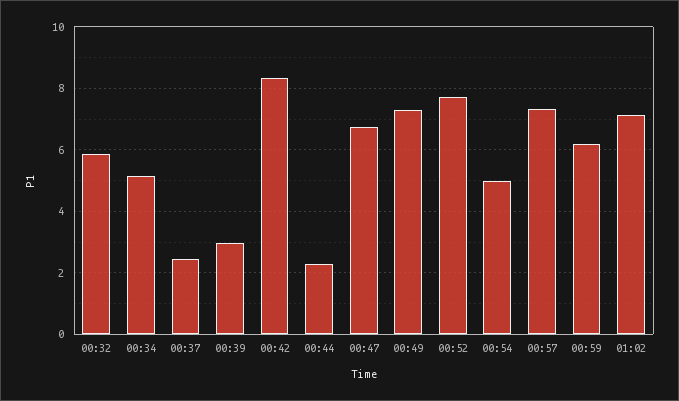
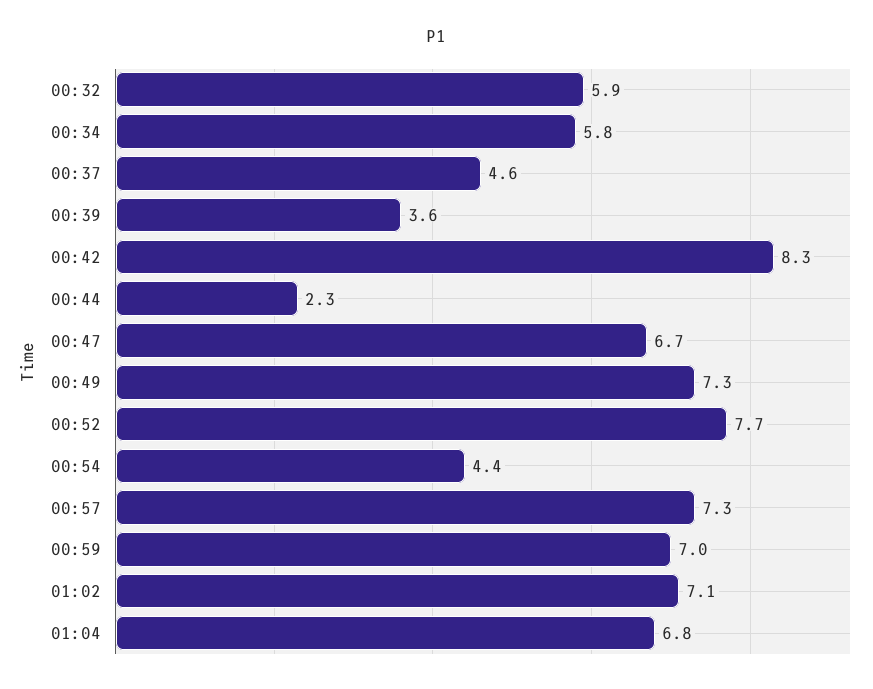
00:34: 5.2 -> 5.8
00:37: 2.4 -> 4.6
00:39: 3 -> 3.6
00:54: 5 -> 4.4
00:59: 6.2 -> 7
01:04: none -> 6.8

